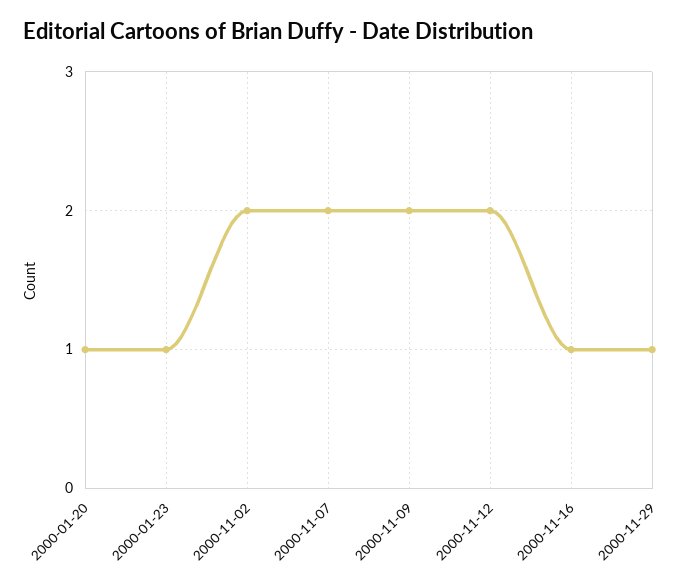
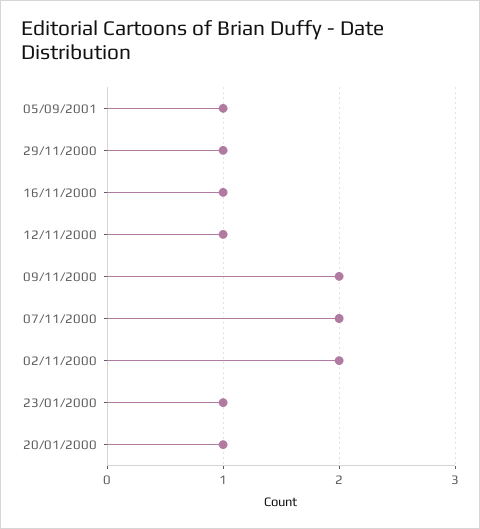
2000-11-12: 2 -> 1
05/09/2001: none -> 1

